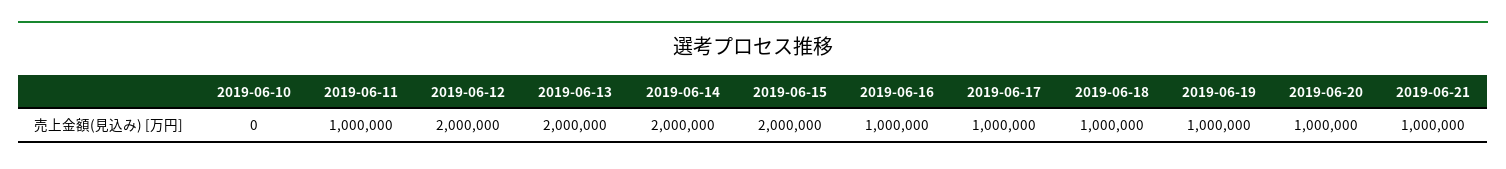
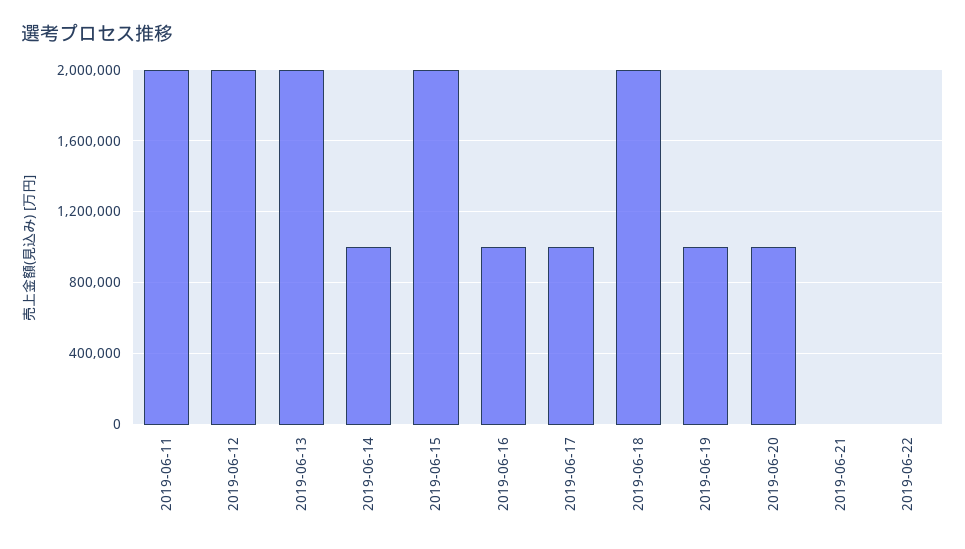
2019-06-10: 0 -> none
2019-06-11: 1000000 -> 2000000
2019-06-14: 2000000 -> 1000000
2019-06-18: 1000000 -> 2000000
2019-06-21: 1000000 -> 0
2019-06-22: none -> 0

